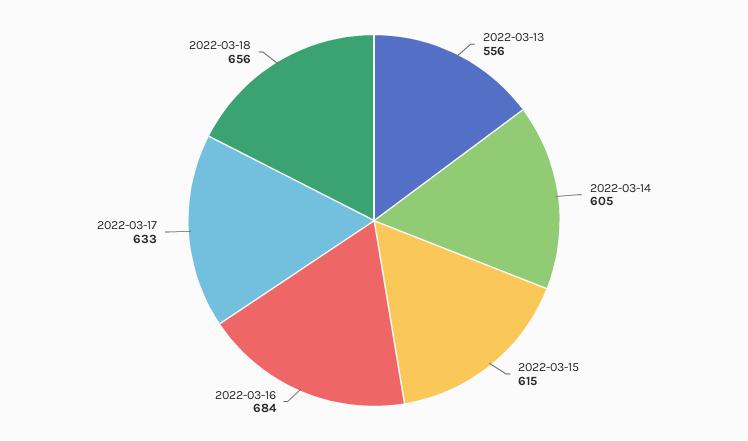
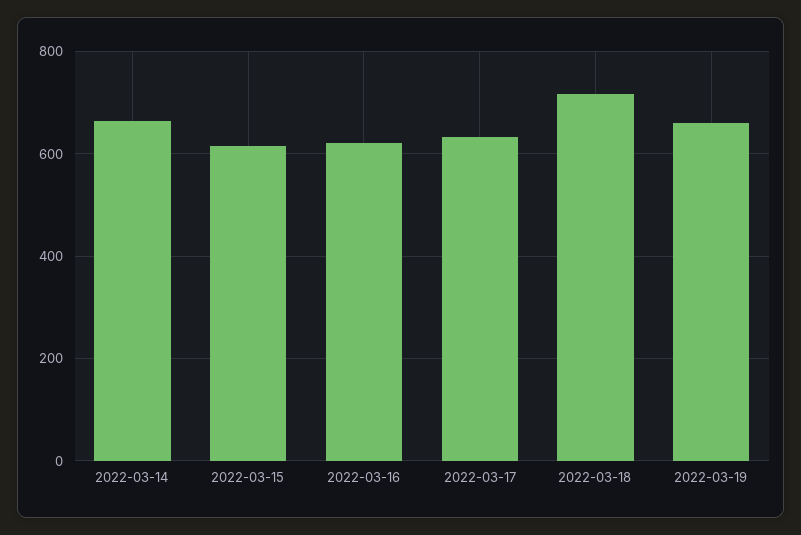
2022-03-13: 556 -> none
2022-03-14: 605 -> 660
2022-03-16: 684 -> 620
2022-03-18: 656 -> 720
2022-03-19: none -> 660

